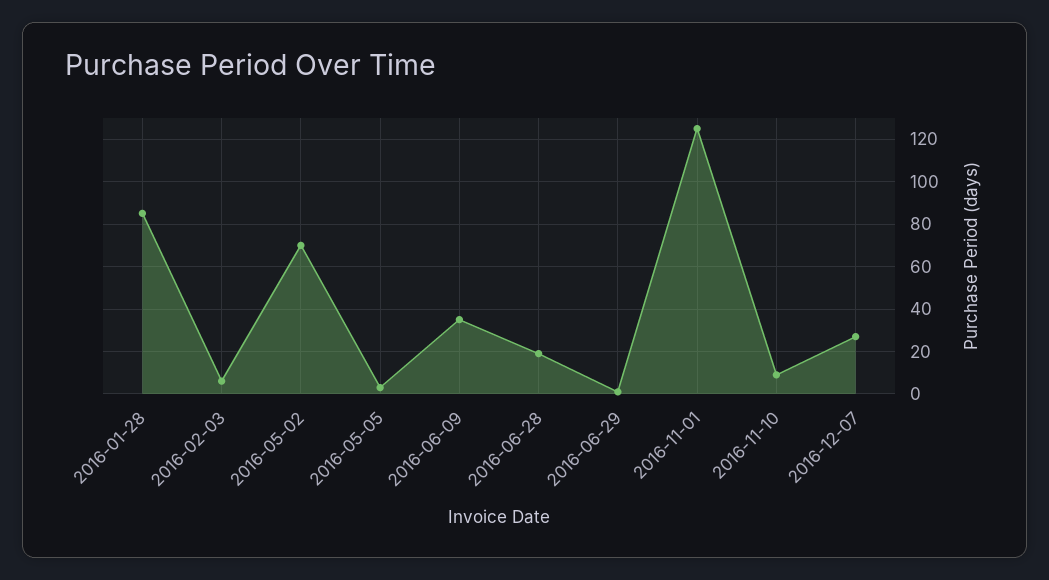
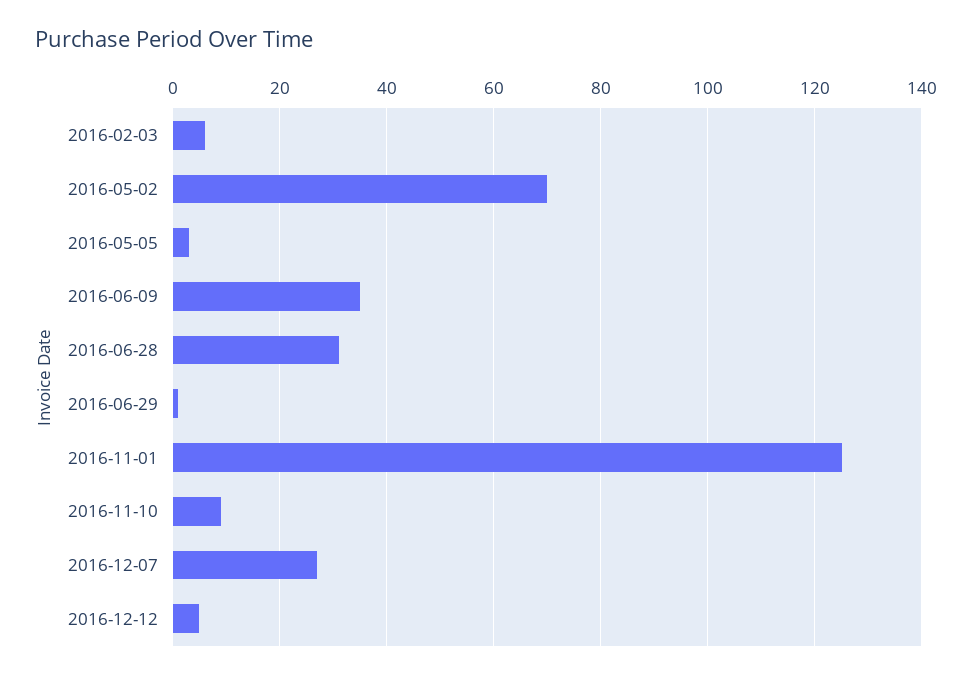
2016-01-28: 85 -> none
2016-06-28: 20 -> 30
2016-12-12: none -> 5

